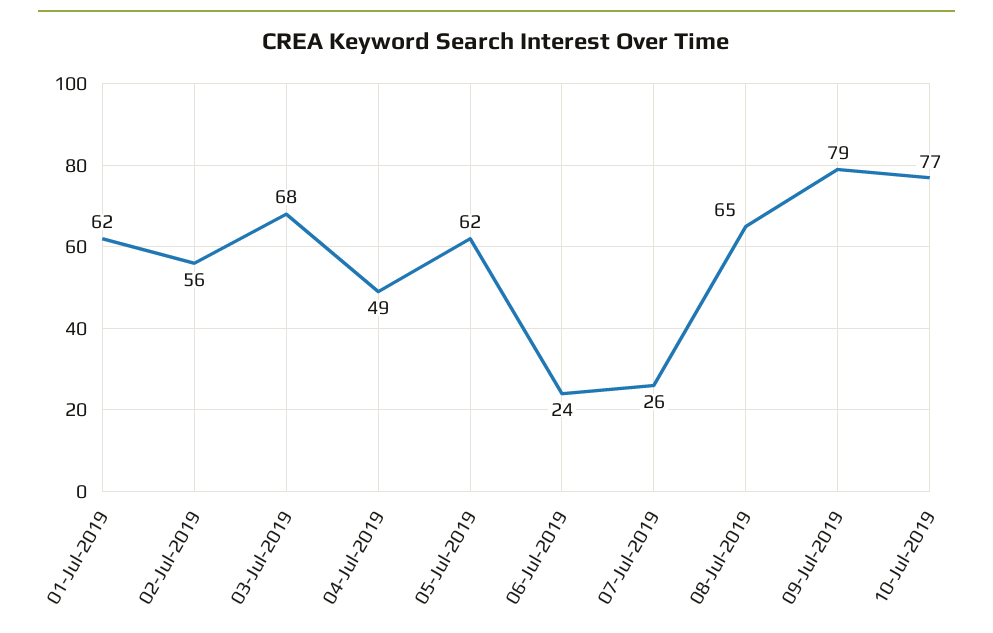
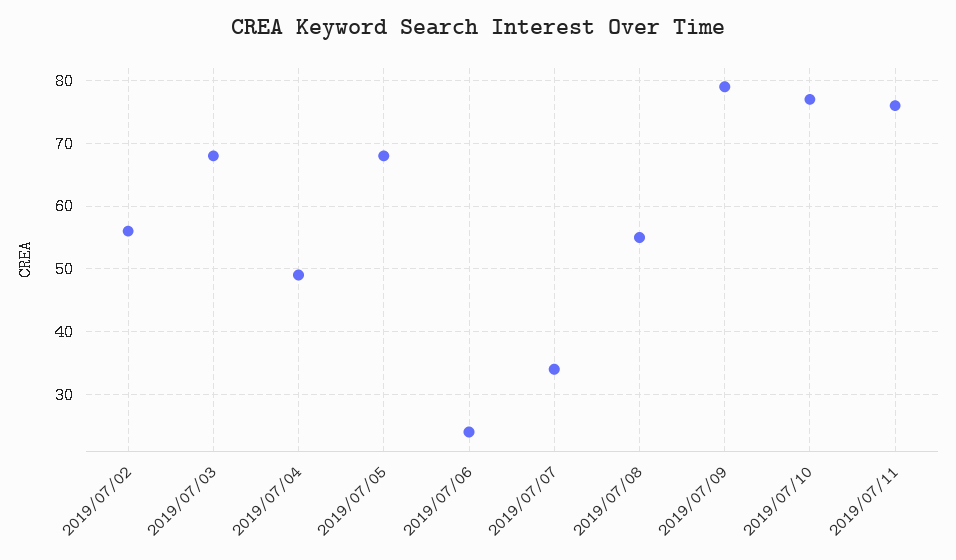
01-Jul-2019: 62 -> none
05-Jul-2019: 62 -> 68
07-Jul-2019: 26 -> 34
08-Jul-2019: 65 -> 55
2019/07/11: none -> 76

